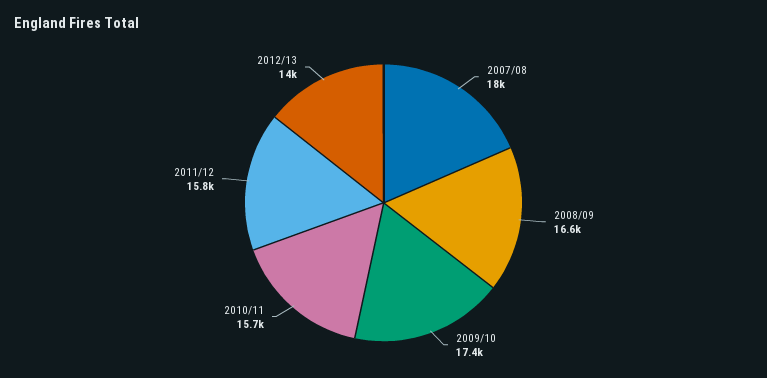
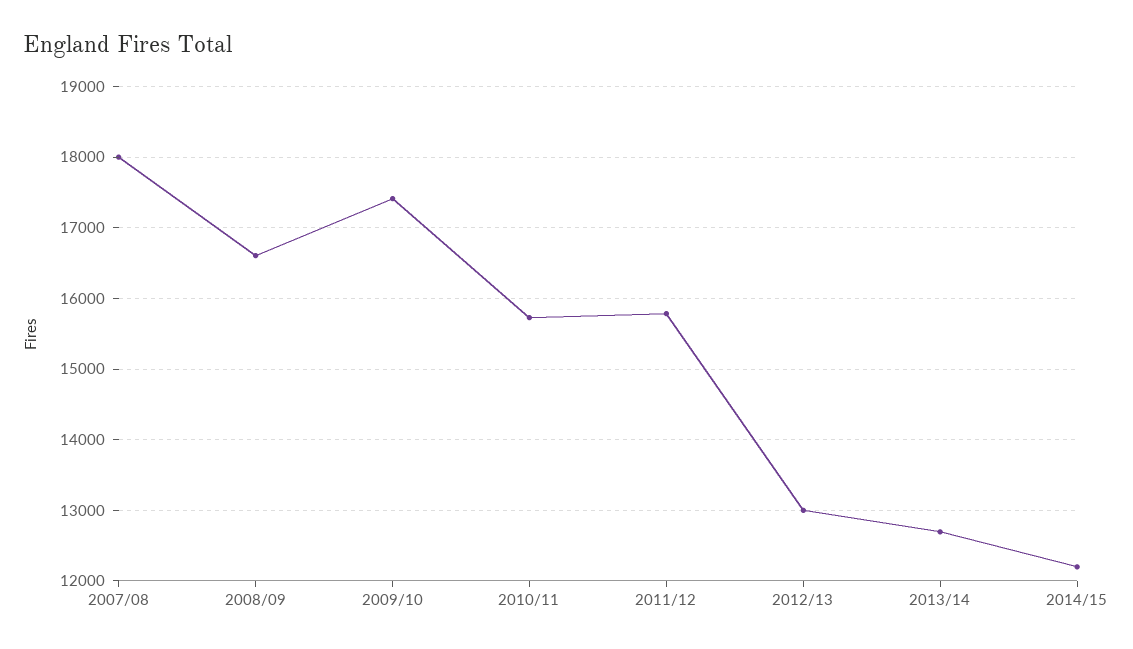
2012/13: 14000 -> 13000
2013/14: none -> 12700
2014/15: none -> 12200

